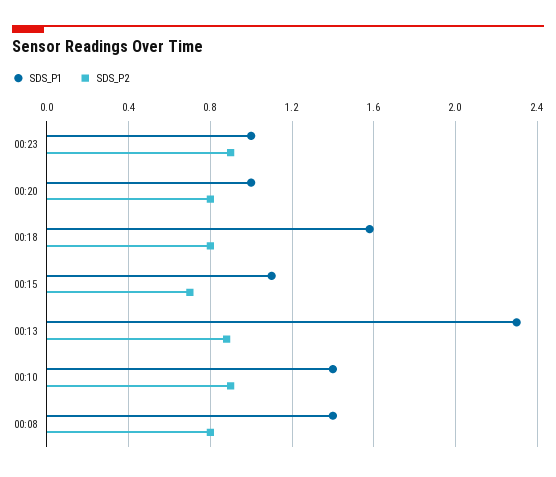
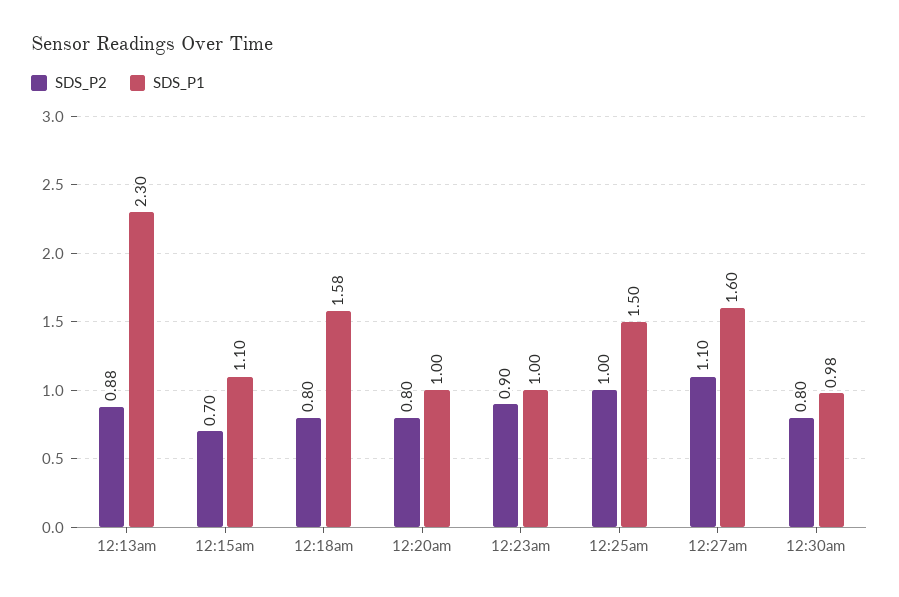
SDS_P1, 00:10: 1.4 -> none
SDS_P2, 00:10: 0.9 -> none
SDS_P1, 00:08: 1.4 -> none
SDS_P2, 00:08: 0.8 -> none
SDS_P2, 12:25am: none -> 1
SDS_P1, 12:25am: none -> 1.5
SDS_P2, 12:27am: none -> 1.1
SDS_P1, 12:27am: none -> 1.6
SDS_P2, 12:30am: none -> 0.8
SDS_P1, 12:30am: none -> 0.98

